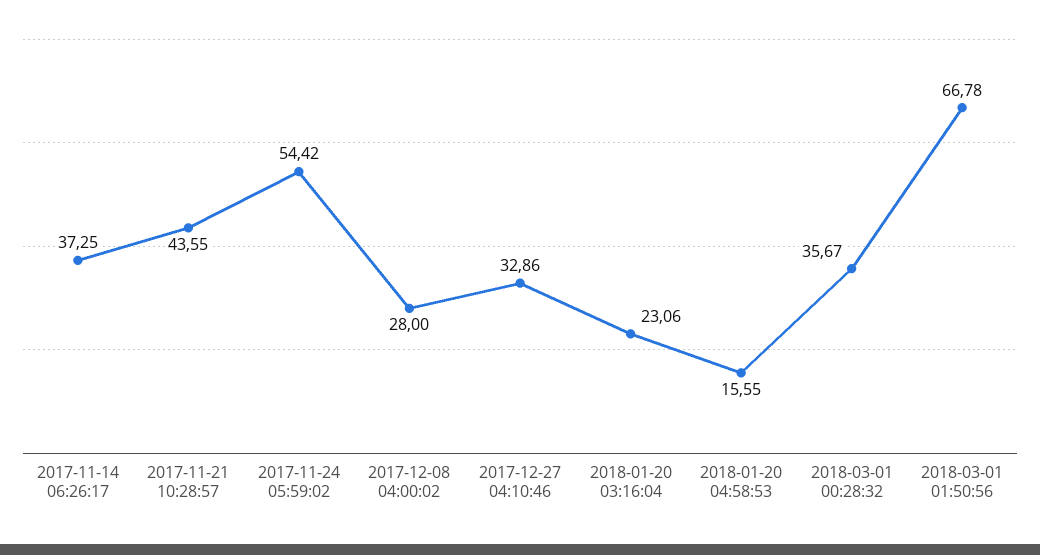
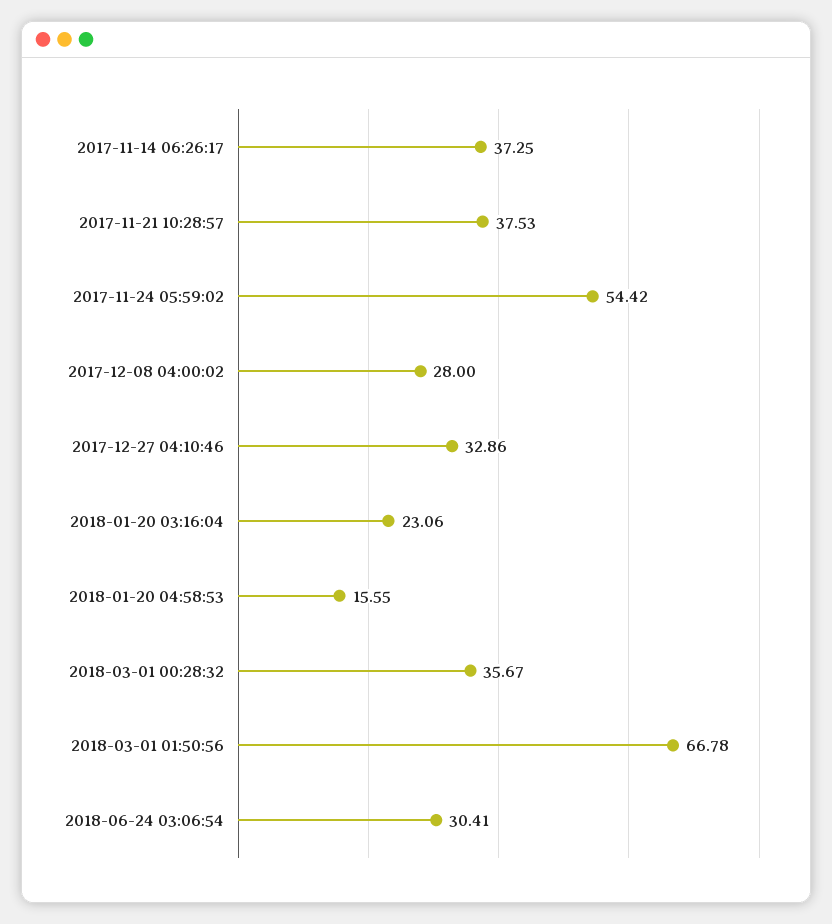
2017-11-21 10:28:57: 43.55 -> 37.53
2018-06-24 03:06:54: none -> 30.41

